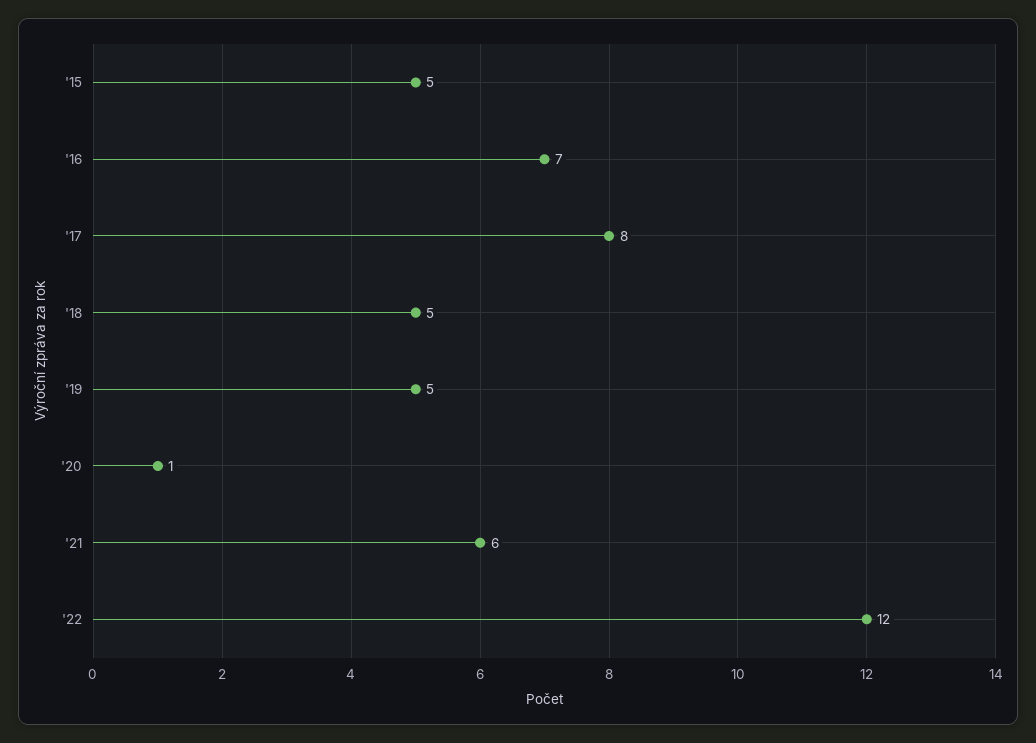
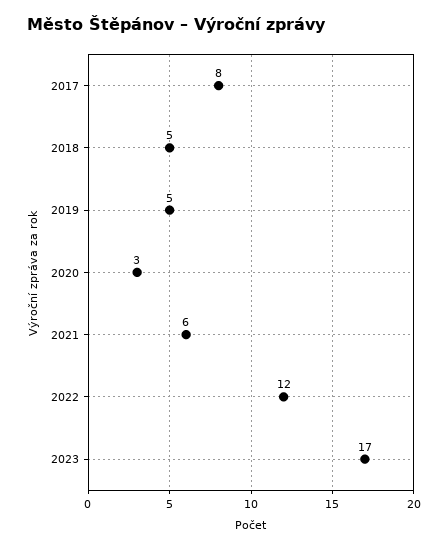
'15: 5 -> none
'16: 7 -> none
'20: 1 -> 3
2023: none -> 17

